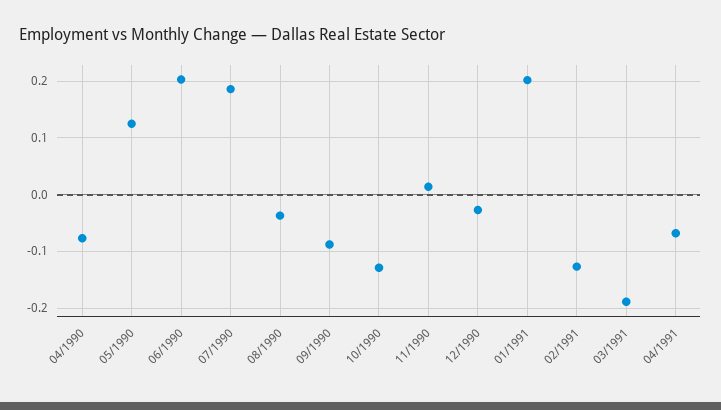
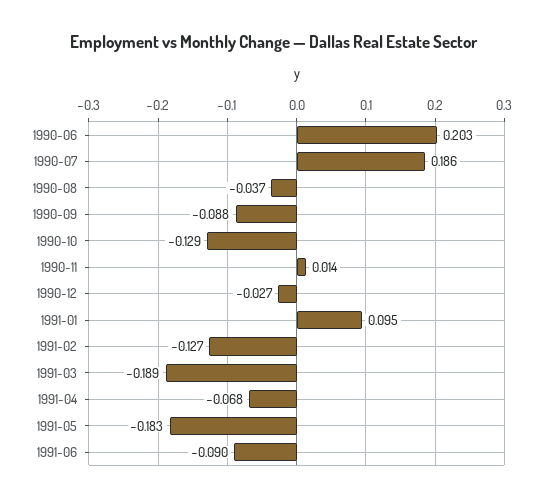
04/1990: -0.08 -> none
05/1990: 0.12 -> none
01/1991: 0.2 -> 0.095
1991-05: none -> -0.183
1991-06: none -> -0.09

